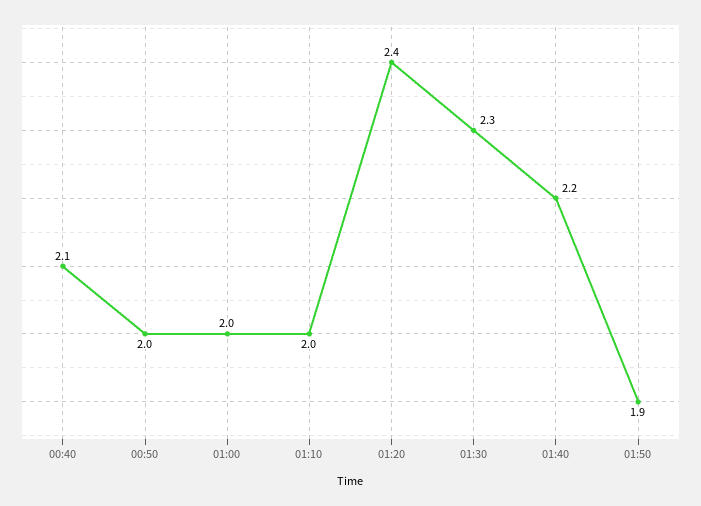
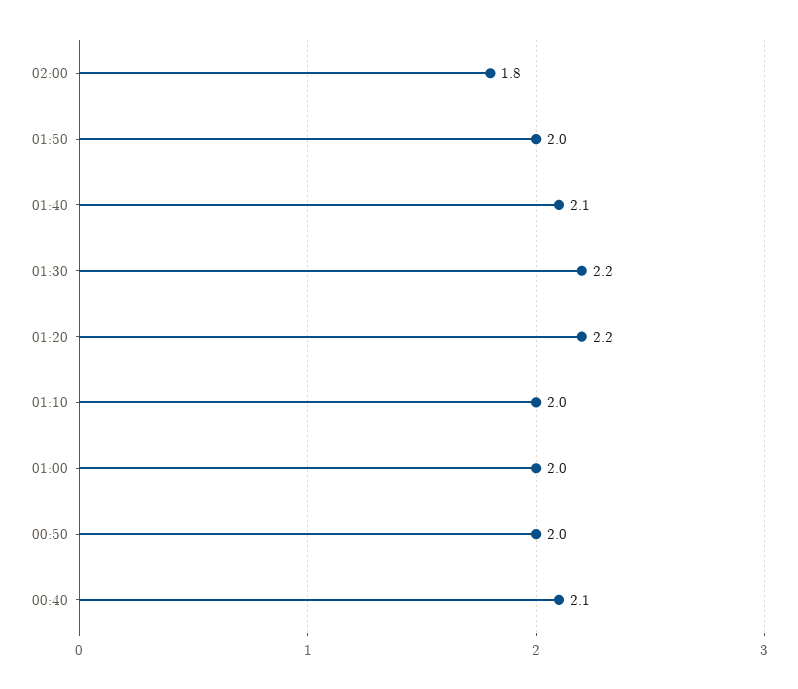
01:20: 2.4 -> 2.2
01:30: 2.3 -> 2.2
01:40: 2.2 -> 2.1
01:50: 1.9 -> 2
02:00: none -> 1.8

